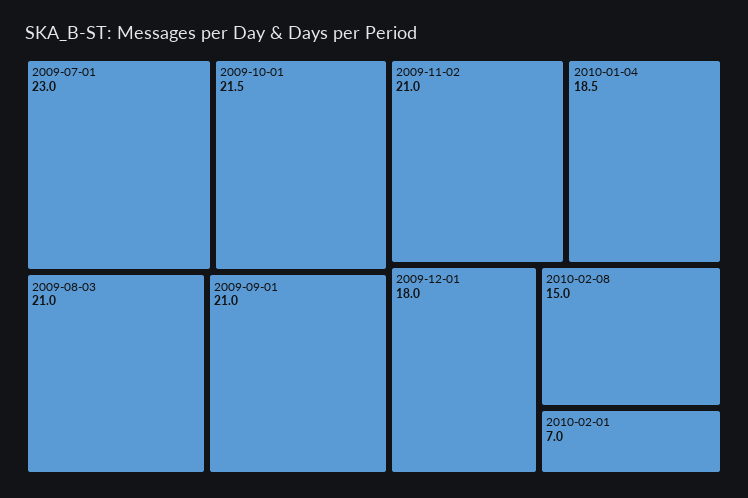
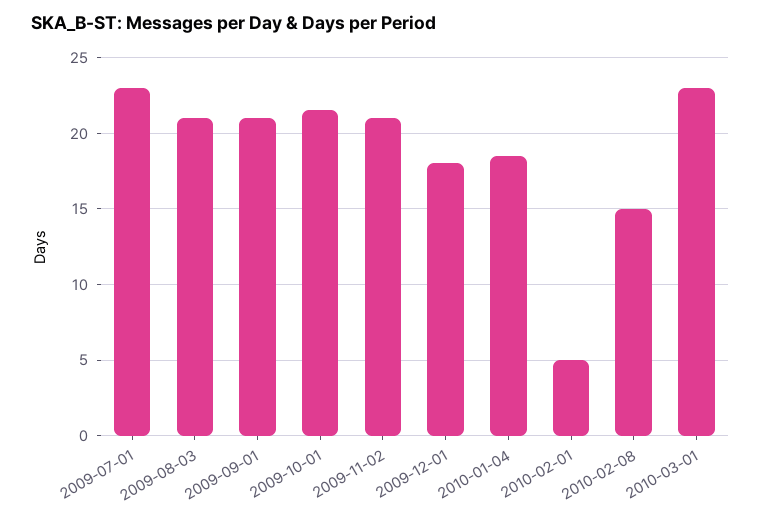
2010-02-01: 7 -> 5
2010-03-01: none -> 23

